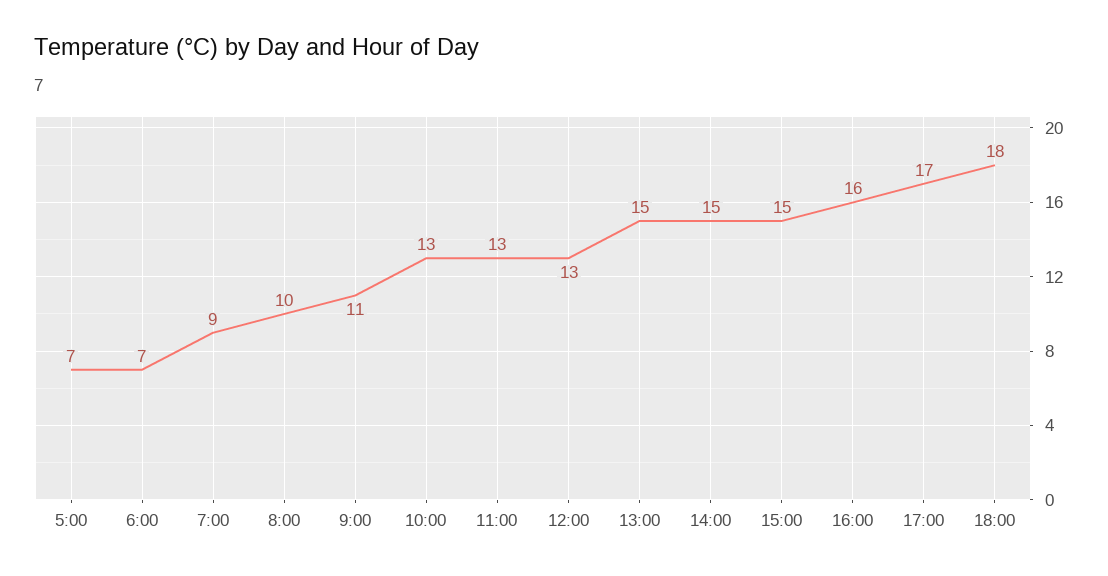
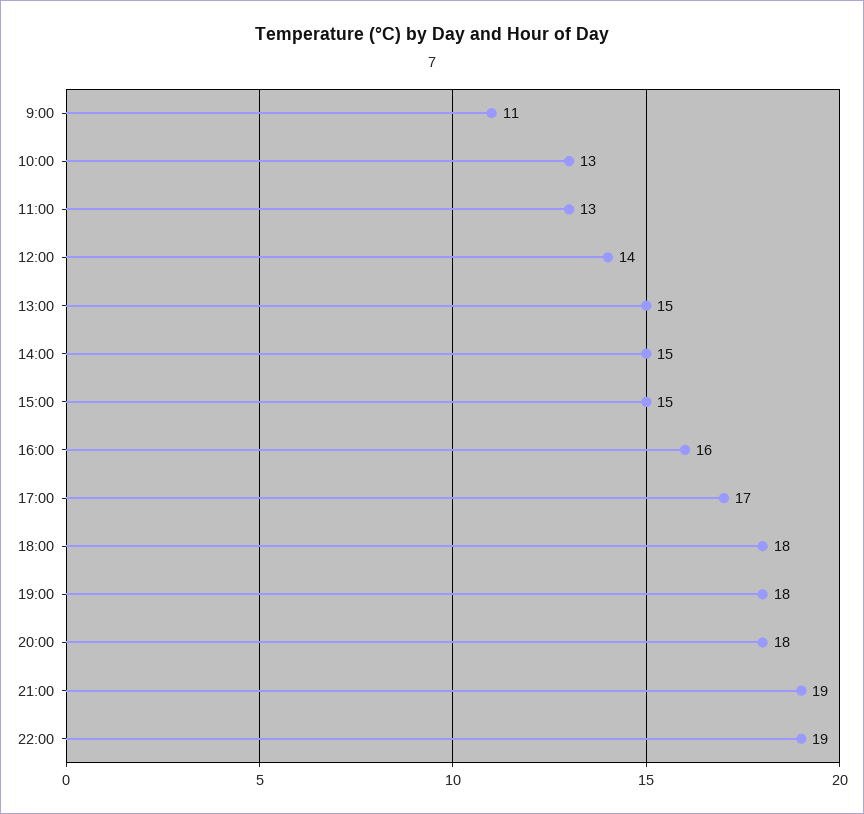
5:00: 7 -> none
6:00: 7 -> none
7:00: 9 -> none
8:00: 10 -> none
12:00: 13 -> 14
19:00: none -> 18
20:00: none -> 18
21:00: none -> 19
22:00: none -> 19

